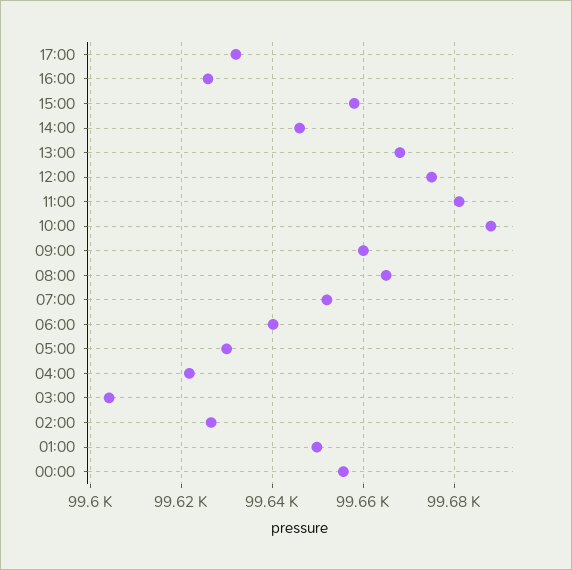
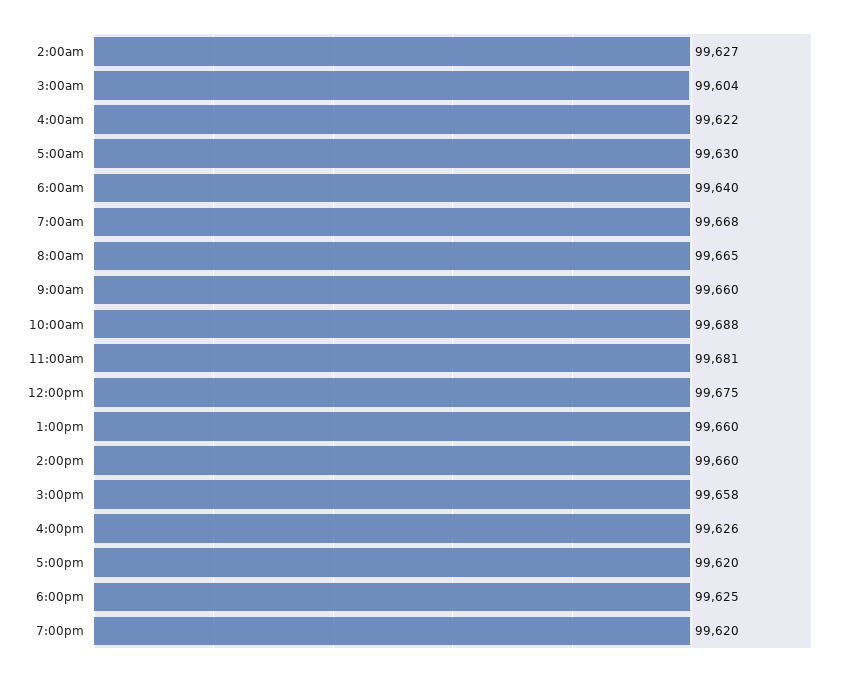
17:00: 99632 -> 99620
14:00: 99646 -> 99660
13:00: 99668 -> 99660
07:00: 99652 -> 99668
01:00: 99650 -> none
00:00: 99656 -> none
6:00pm: none -> 99625
7:00pm: none -> 99620

